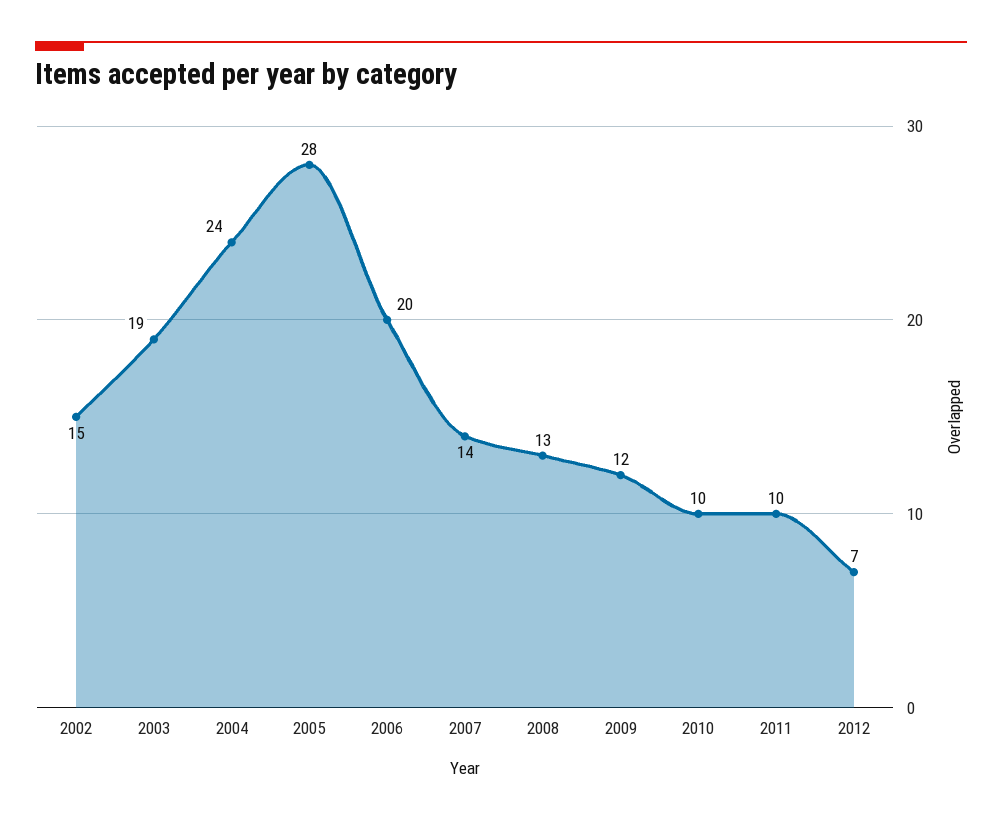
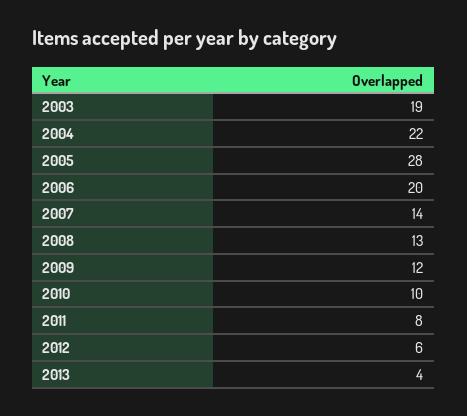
2002: 15 -> none
2004: 24 -> 22
2011: 10 -> 8
2012: 7 -> 6
2013: none -> 4

